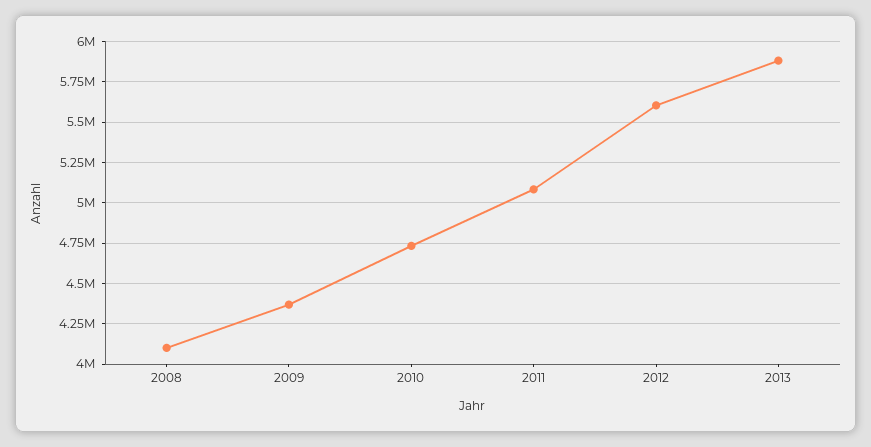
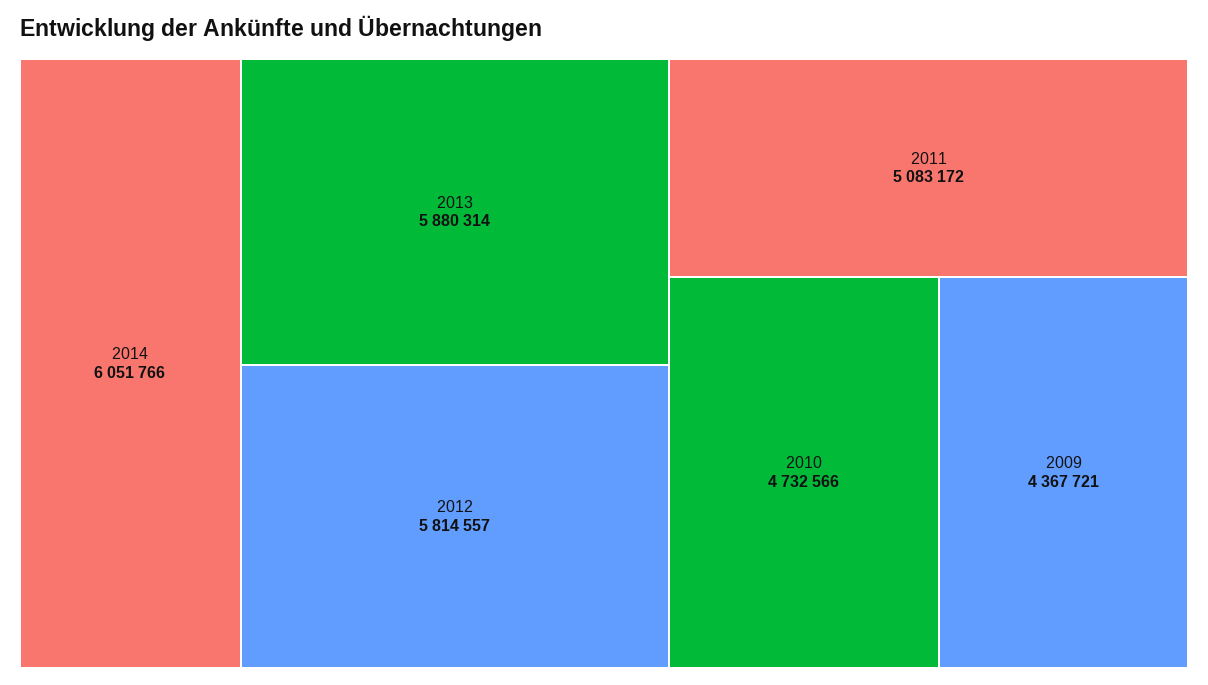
2008: 4100000 -> none
2012: 5600000 -> 5814557
2014: none -> 6051766

